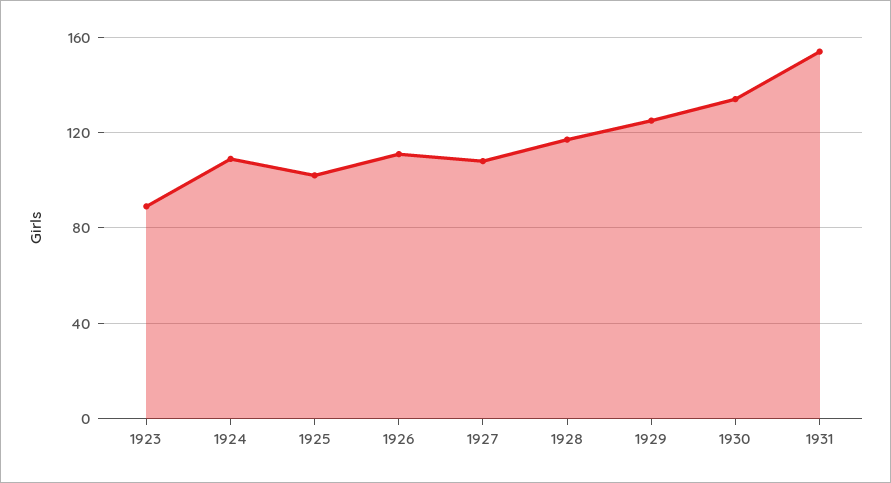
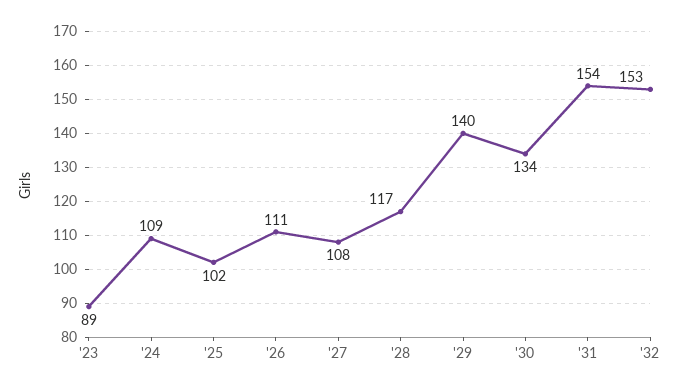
1929: 125 -> 140
'32: none -> 153

